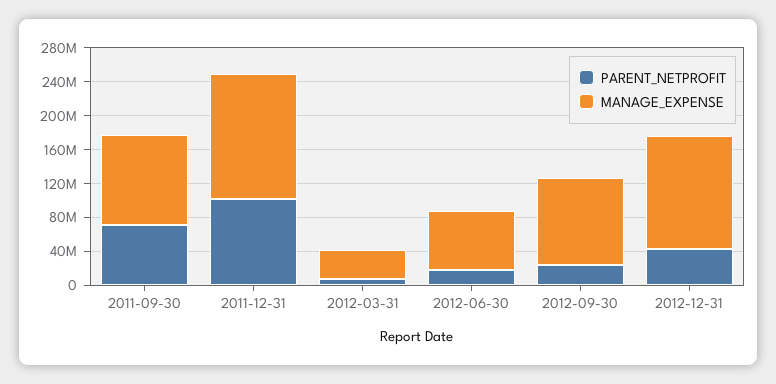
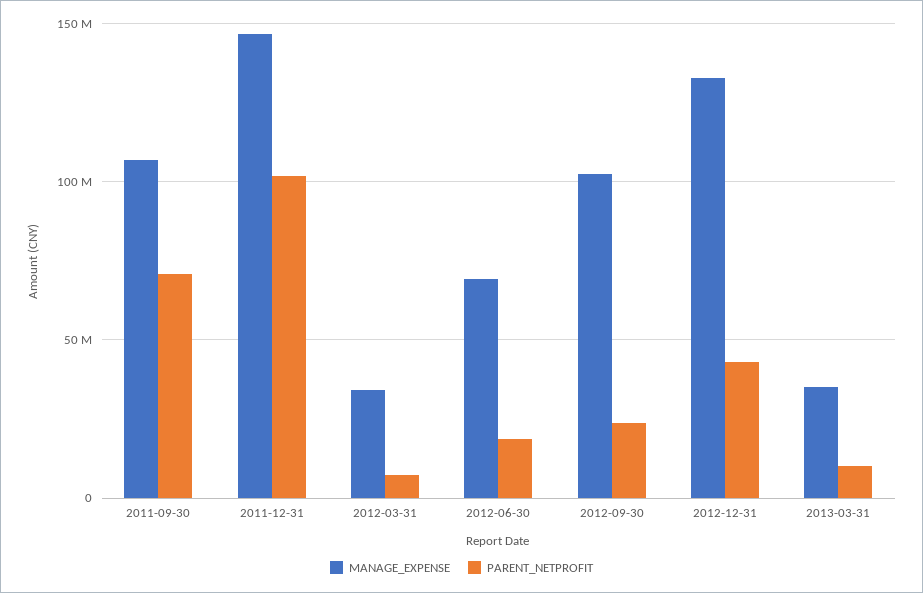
MANAGE_EXPENSE, 2013-03-31: none -> 35000000
PARENT_NETPROFIT, 2013-03-31: none -> 10000000

